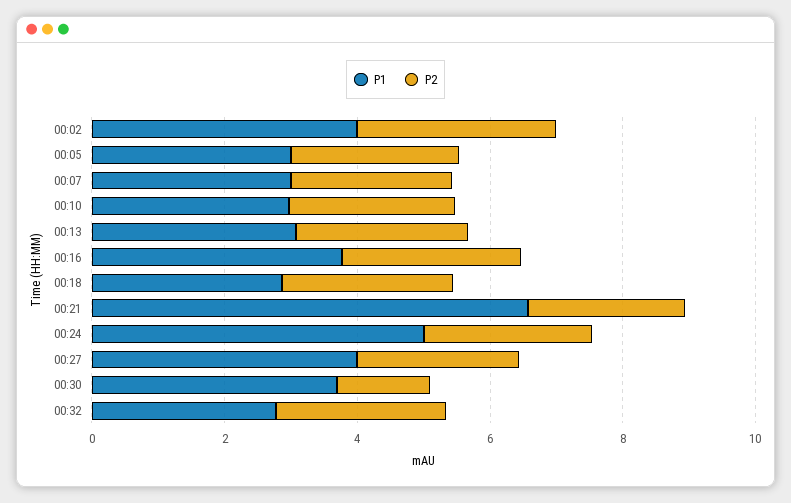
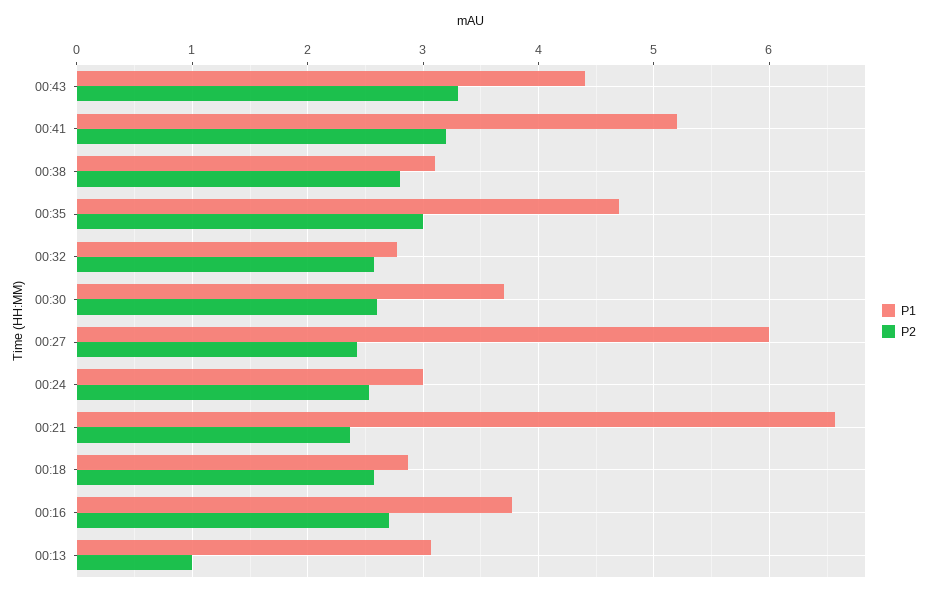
P1, 00:02: 4 -> none
P2, 00:02: 3 -> none
P1, 00:05: 3 -> none
P2, 00:05: 2.5 -> none
P1, 00:07: 3 -> none
P2, 00:07: 2.5 -> none
P1, 00:10: 3 -> none
P2, 00:10: 2.5 -> none
P2, 00:13: 2.5 -> 1
P1, 00:24: 5 -> 3
P1, 00:27: 4 -> 6
P2, 00:30: 1.5 -> 2.6
P1, 00:43: none -> 4.4
P2, 00:43: none -> 3.3
P1, 00:41: none -> 5.2
P2, 00:41: none -> 3.2
P1, 00:38: none -> 3.1
P2, 00:38: none -> 2.8
P1, 00:35: none -> 4.7
P2, 00:35: none -> 3

